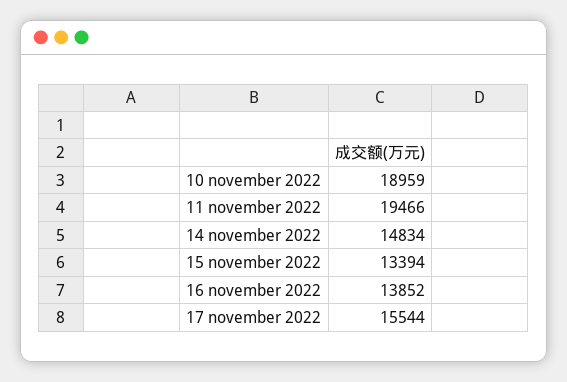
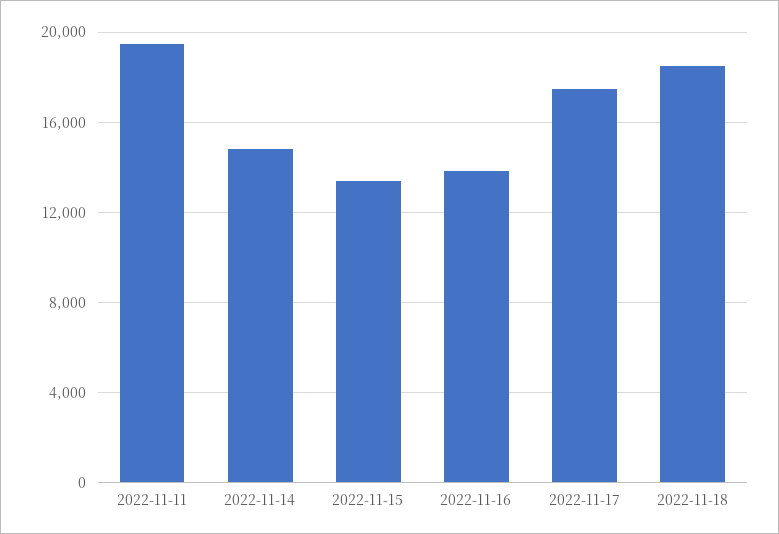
10 november 2022: 18959 -> none
17 november 2022: 15544 -> 17500
2022-11-18: none -> 18500

